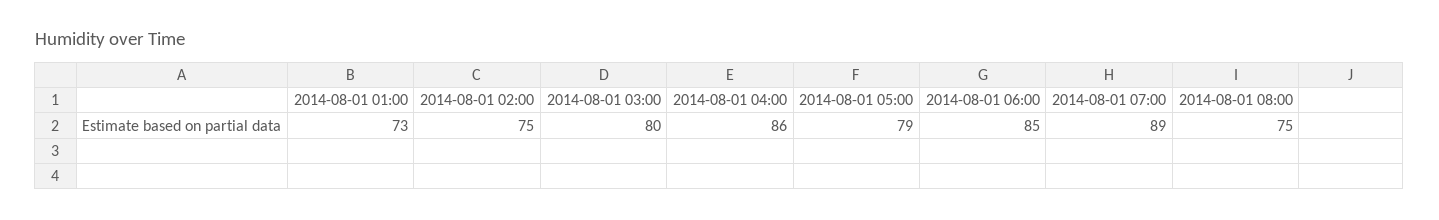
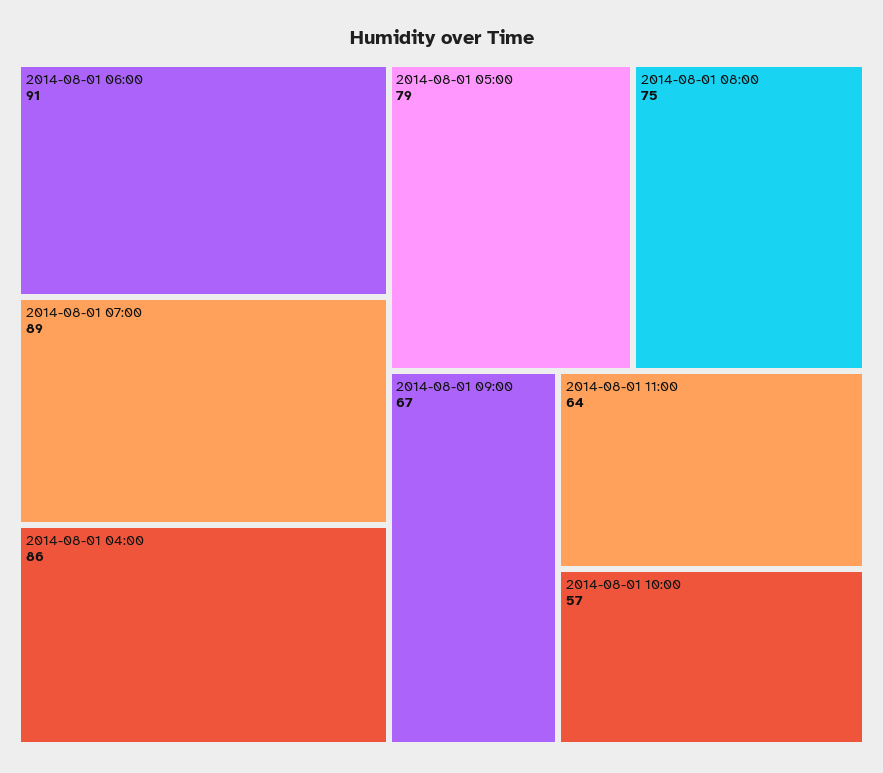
2014-08-01 01:00: 73 -> none
2014-08-01 02:00: 75 -> none
2014-08-01 03:00: 80 -> none
2014-08-01 06:00: 85 -> 91
2014-08-01 09:00: none -> 67
2014-08-01 11:00: none -> 64
2014-08-01 10:00: none -> 57

